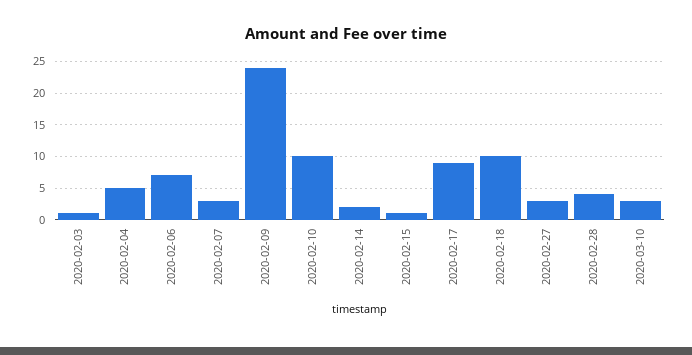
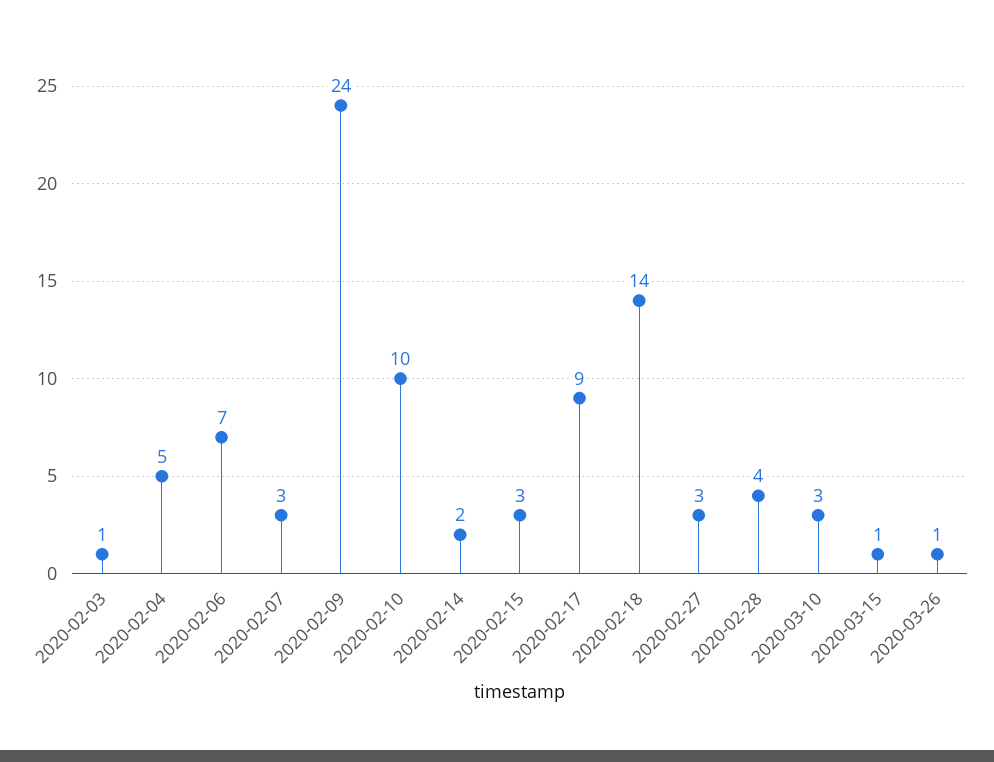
2020-02-15: 1 -> 3
2020-02-18: 10 -> 14
2020-03-15: none -> 1
2020-03-26: none -> 1

